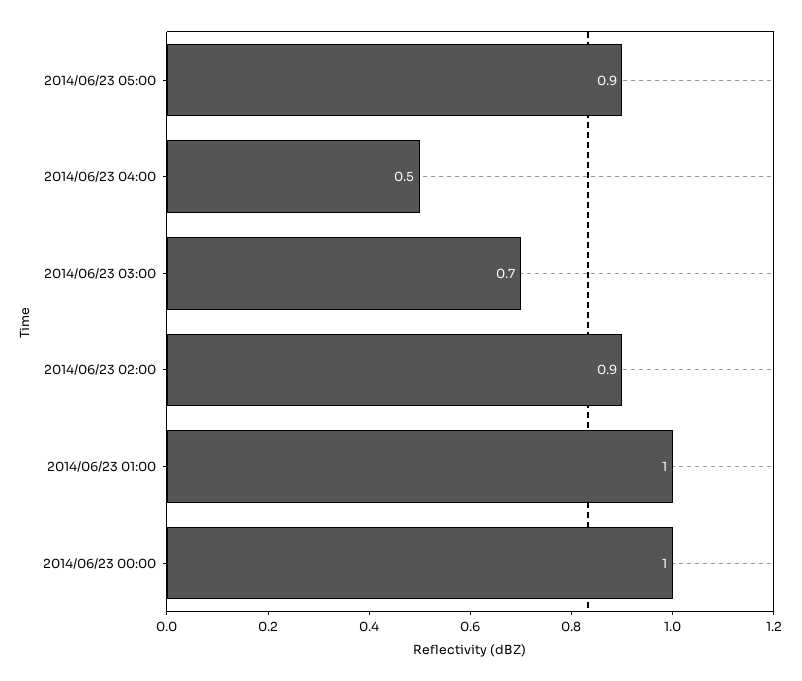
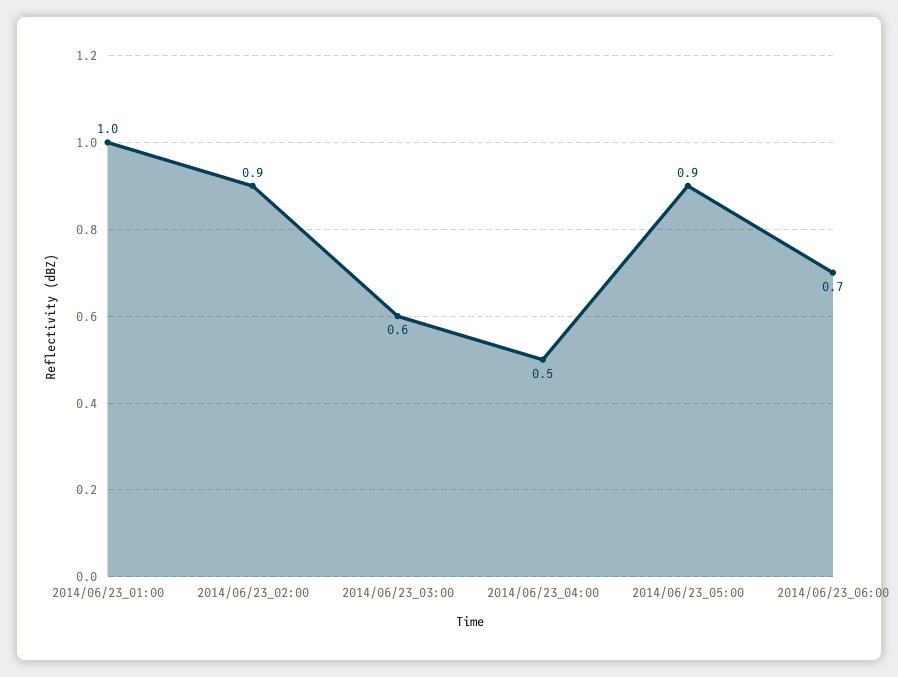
2014/06/23 03:00: 0.7 -> 0.6
2014/06/23 00:00: 1 -> none
2014/06/23_06:00: none -> 0.7

